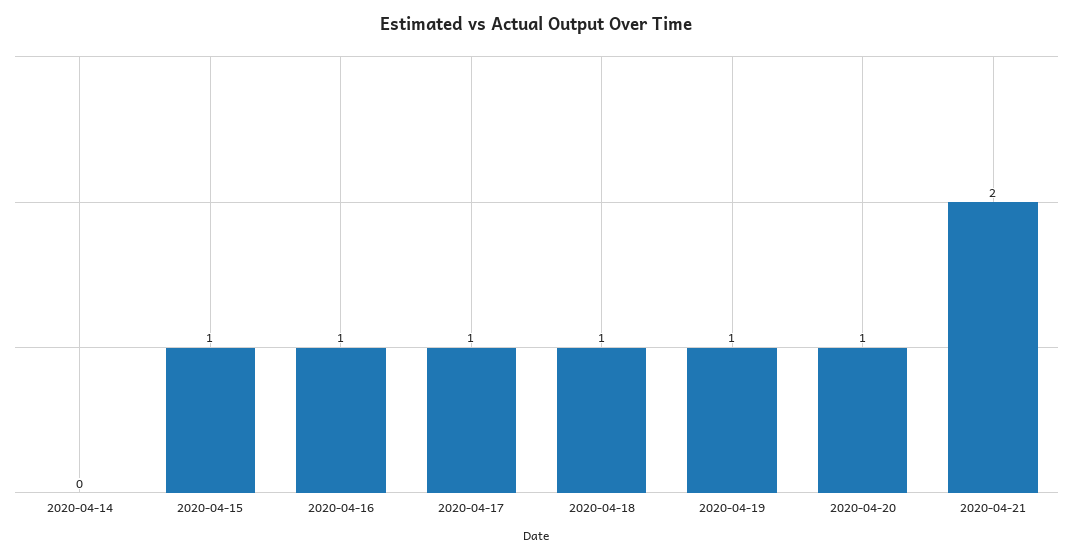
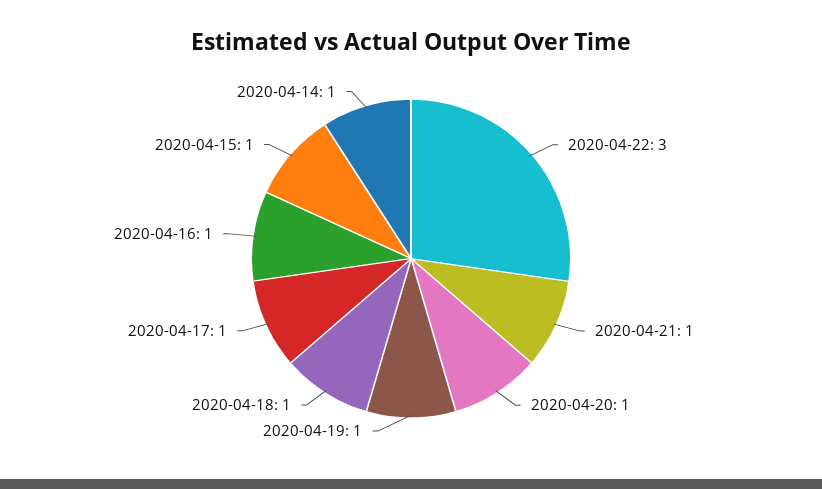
2020-04-14: 0 -> 1
2020-04-21: 2 -> 1
2020-04-22: none -> 3

